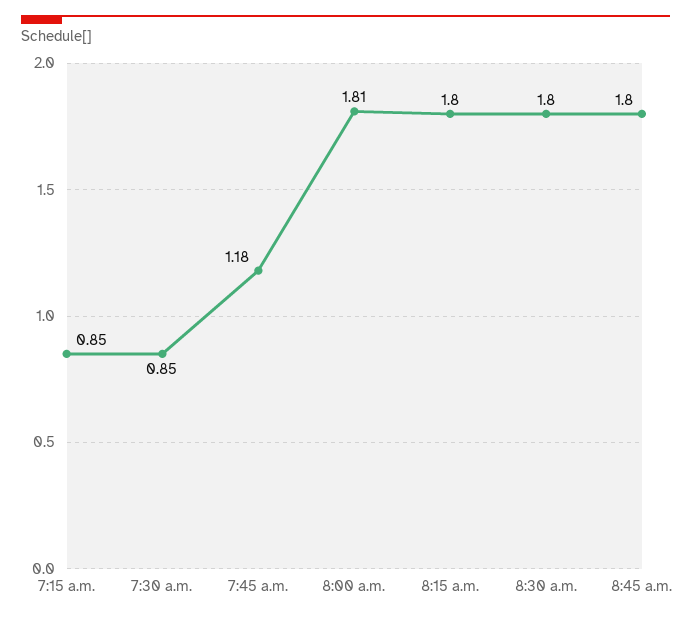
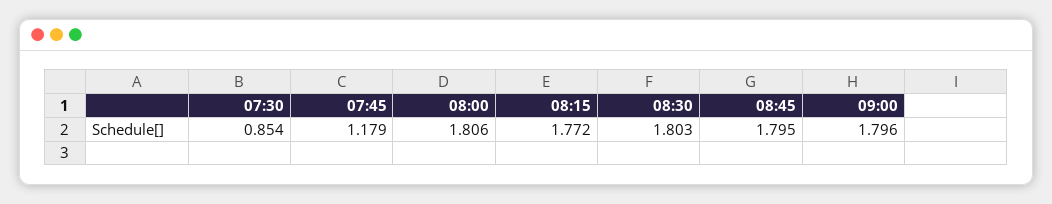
7:15 a.m.: 0.85 -> none
8:15 a.m.: 1.8 -> 1.772
09:00: none -> 1.796

